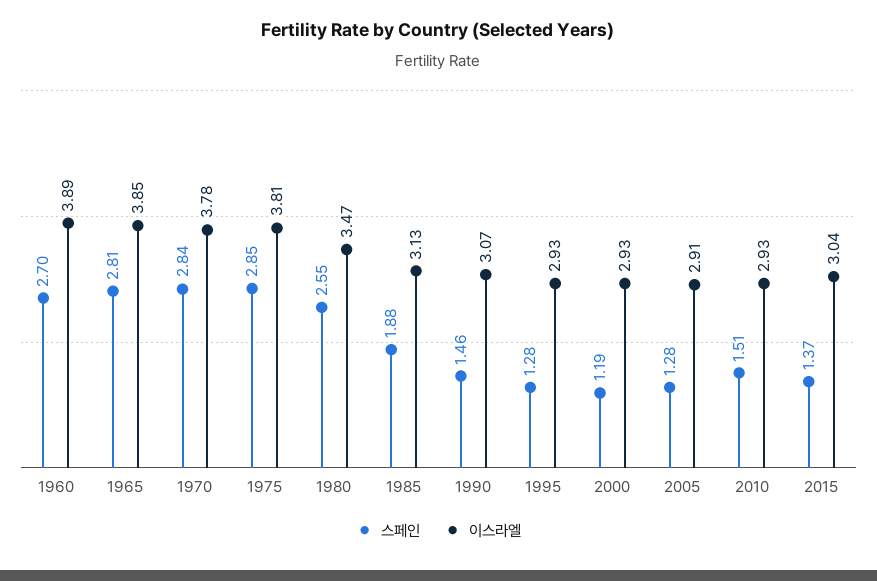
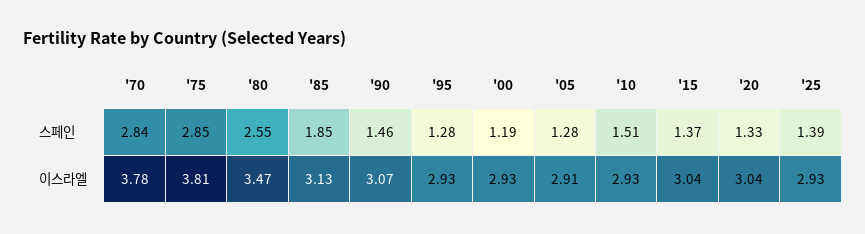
스페인, 1960: 2.7 -> none
이스라엘, 1960: 3.89 -> none
스페인, 1965: 2.81 -> none
이스라엘, 1965: 3.85 -> none
스페인, 1985: 1.88 -> 1.85
스페인, '20: none -> 1.33
스페인, '25: none -> 1.39
이스라엘, '20: none -> 3.04
이스라엘, '25: none -> 2.93

